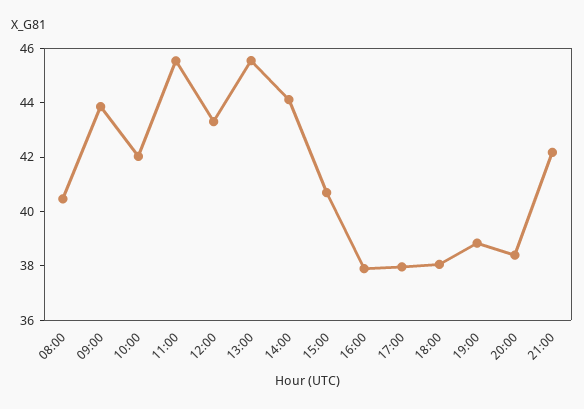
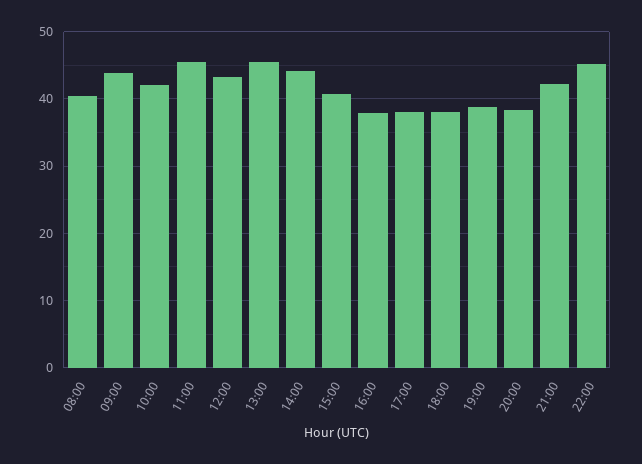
22:00: none -> 45

